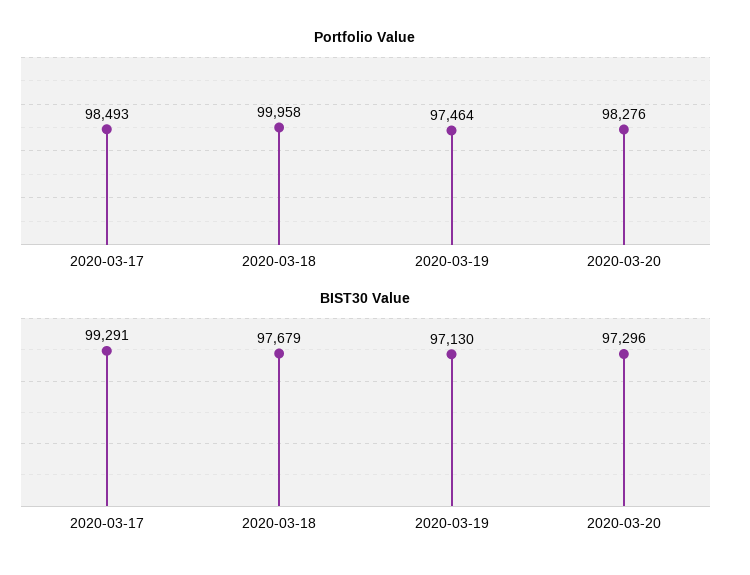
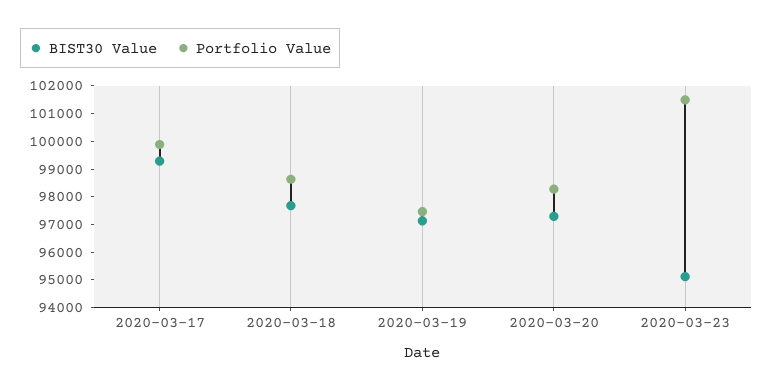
Portfolio Value, 2020-03-17: 98493 -> 100000
Portfolio Value, 2020-03-18: 99958 -> 98500
BIST30 Value, 2020-03-23: none -> 95000
Portfolio Value, 2020-03-23: none -> 101500

